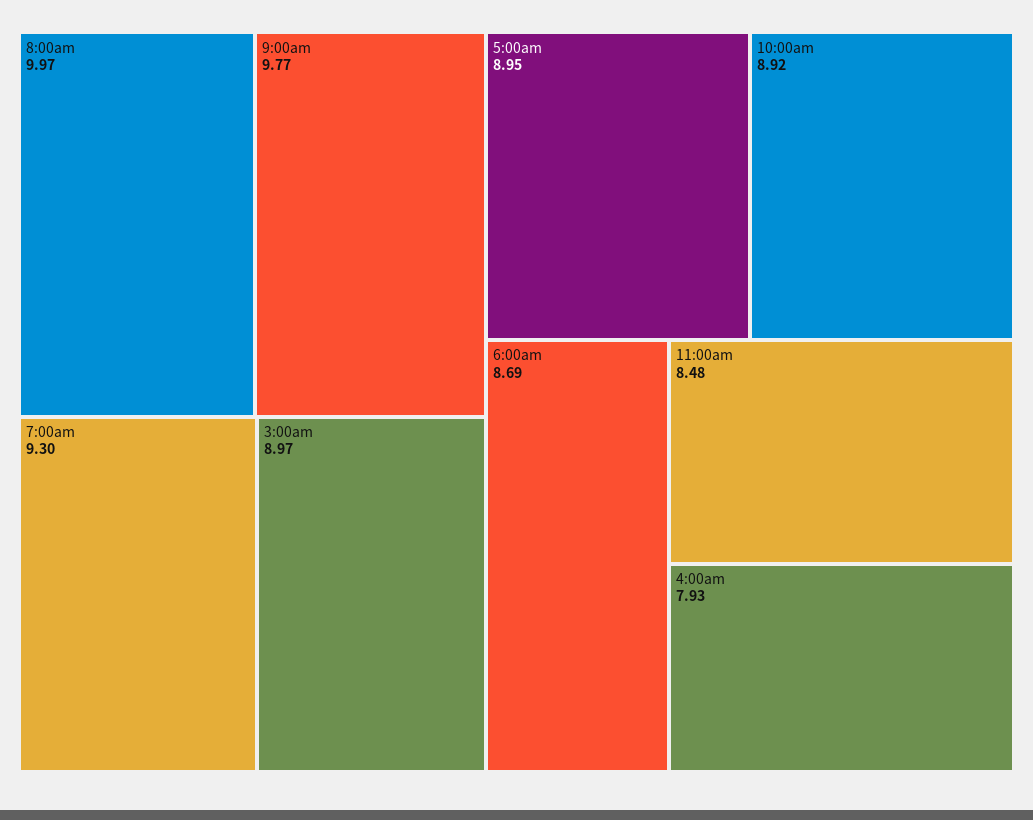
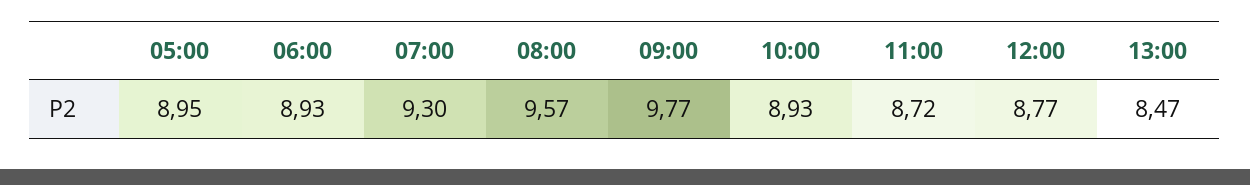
8:00am: 9.97 -> 9.57
3:00am: 8.97 -> none
10:00am: 8.92 -> 8.93
6:00am: 8.69 -> 8.93
11:00am: 8.48 -> 8.72
4:00am: 7.93 -> none
12:00: none -> 8.77
13:00: none -> 8.47

